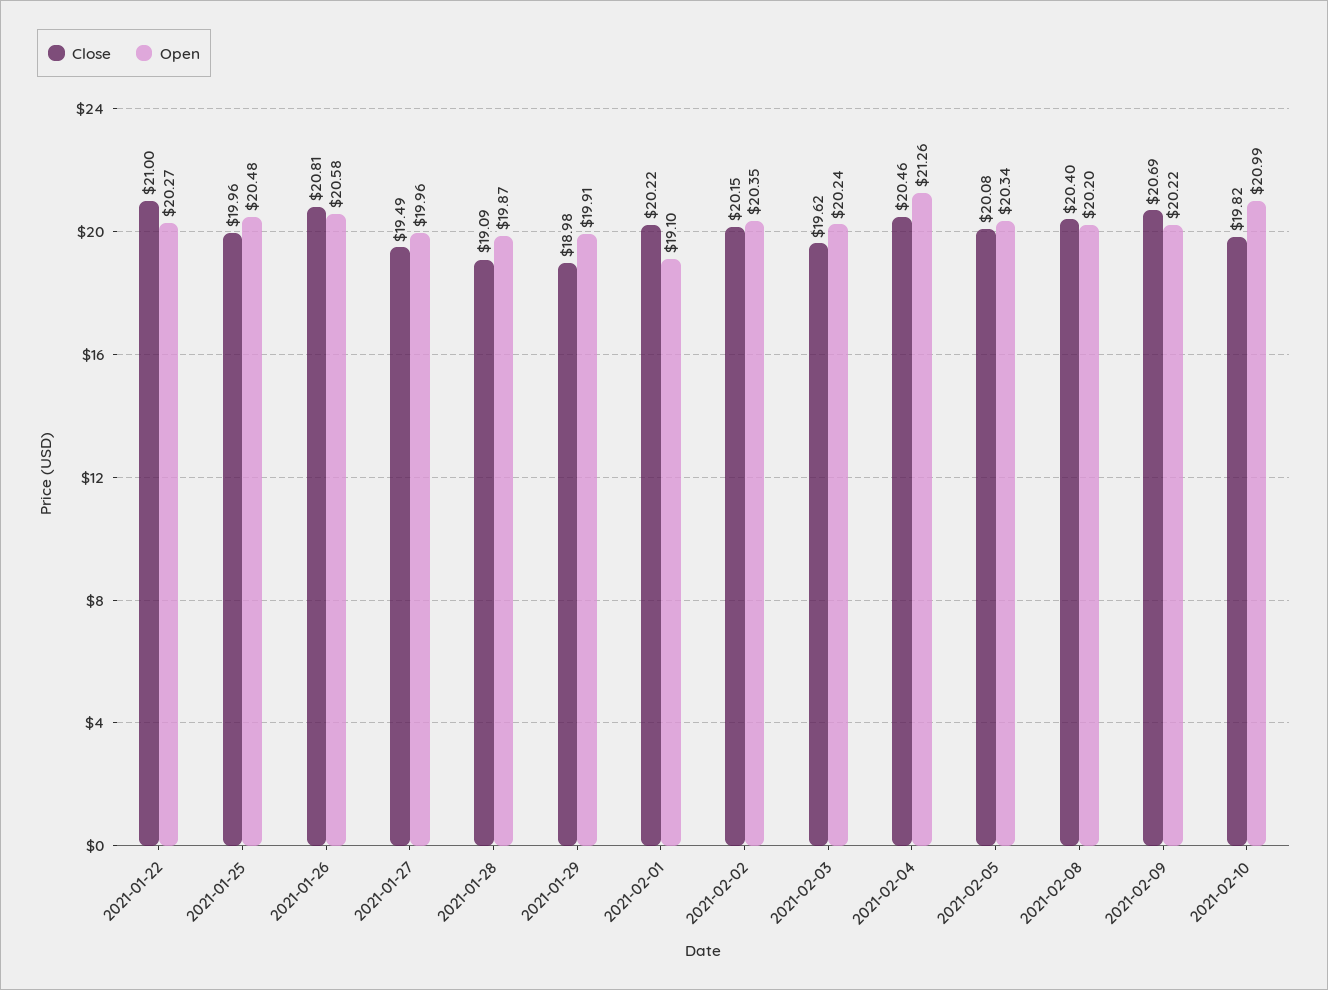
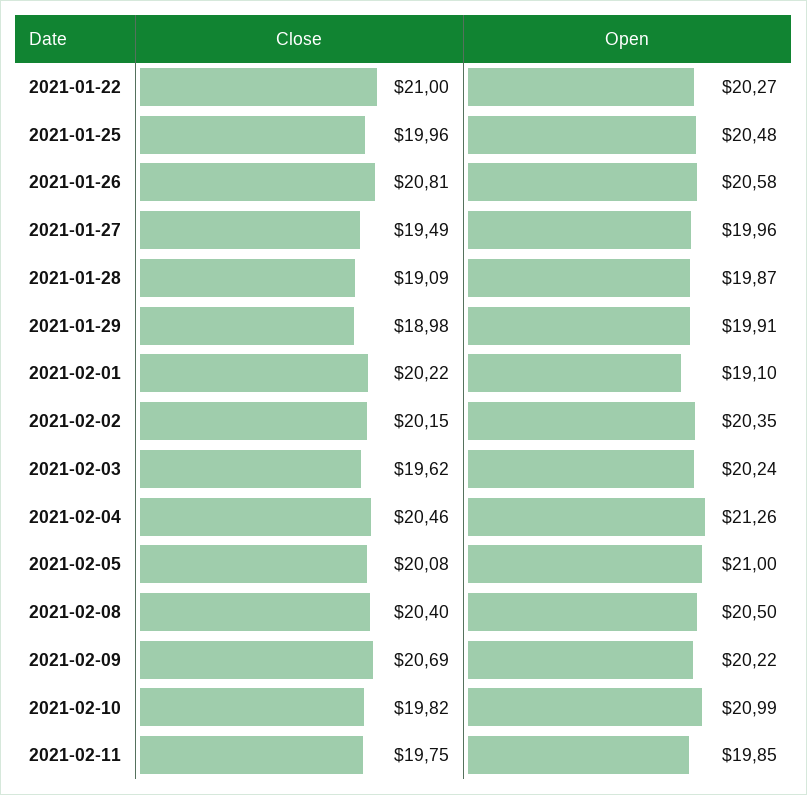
Open, 2021-02-05: 20.34 -> 21
Open, 2021-02-08: 20.2 -> 20.5
Close, 2021-02-11: none -> 19.75
Open, 2021-02-11: none -> 19.85

